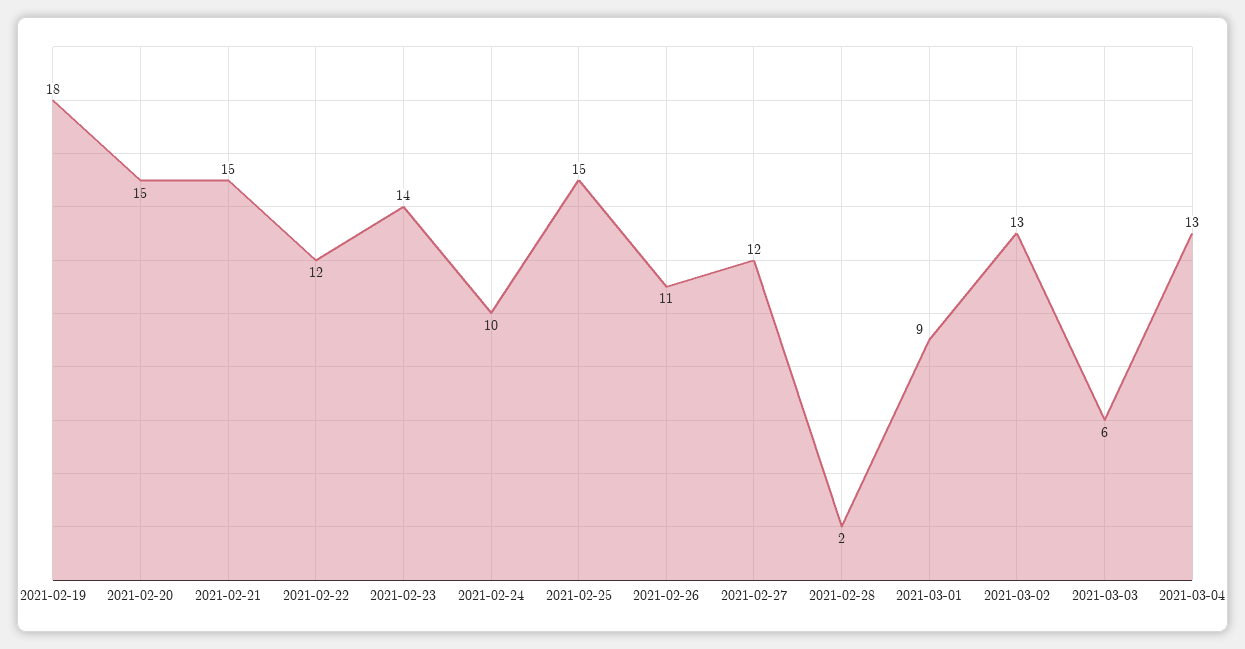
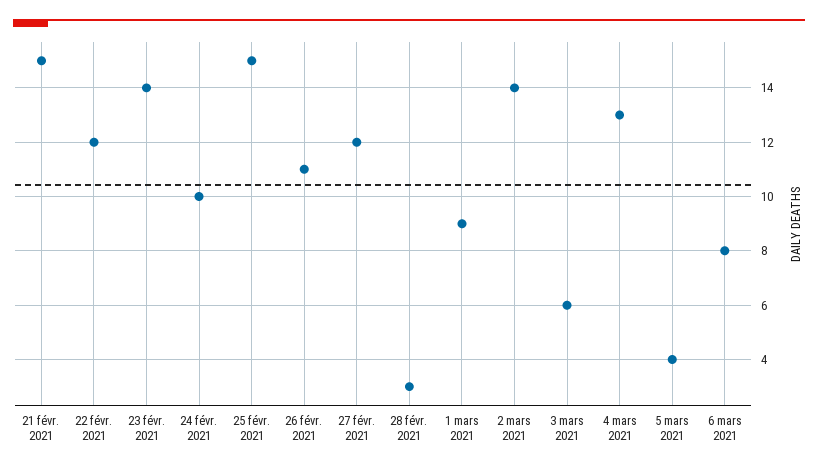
2021-02-19: 18 -> none
2021-02-20: 15 -> none
2021-02-28: 2 -> 3
2021-03-02: 13 -> 14
5 mars 2021: none -> 4
6 mars 2021: none -> 8

